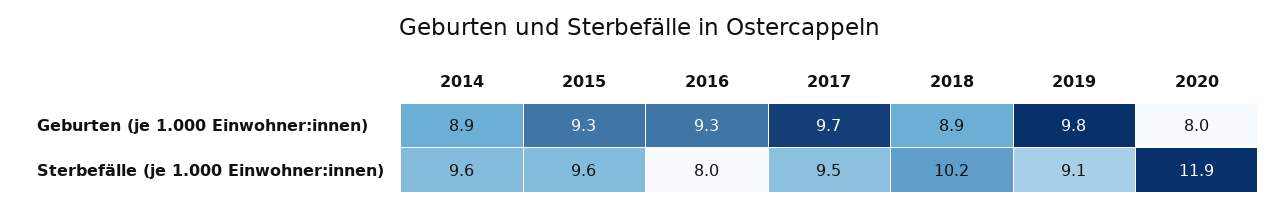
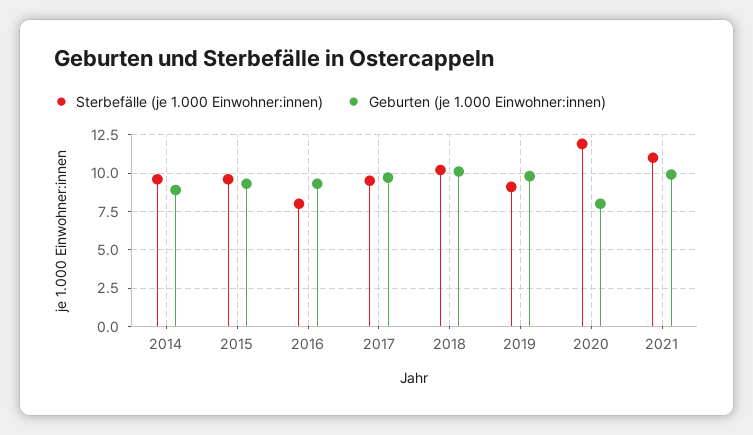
Geburten (je 1.000 Einwohner:innen), 2018: 8.9 -> 10
Sterbefälle (je 1.000 Einwohner:innen), 2021: none -> 11
Geburten (je 1.000 Einwohner:innen), 2021: none -> 10

